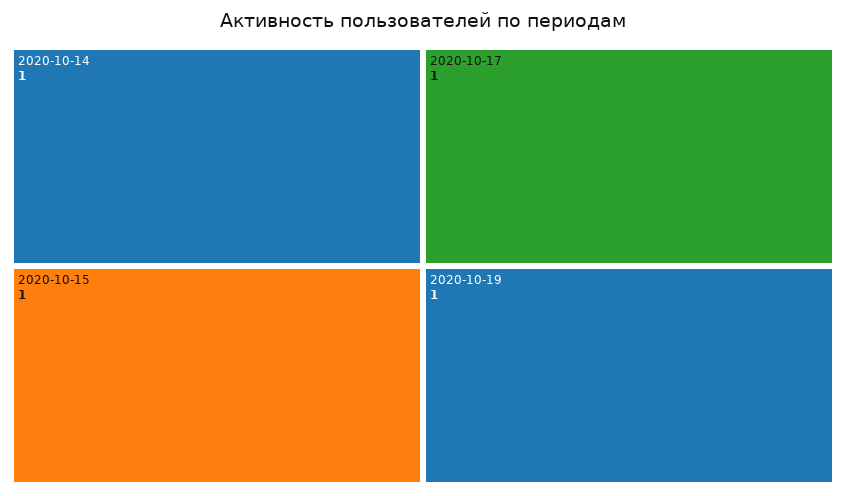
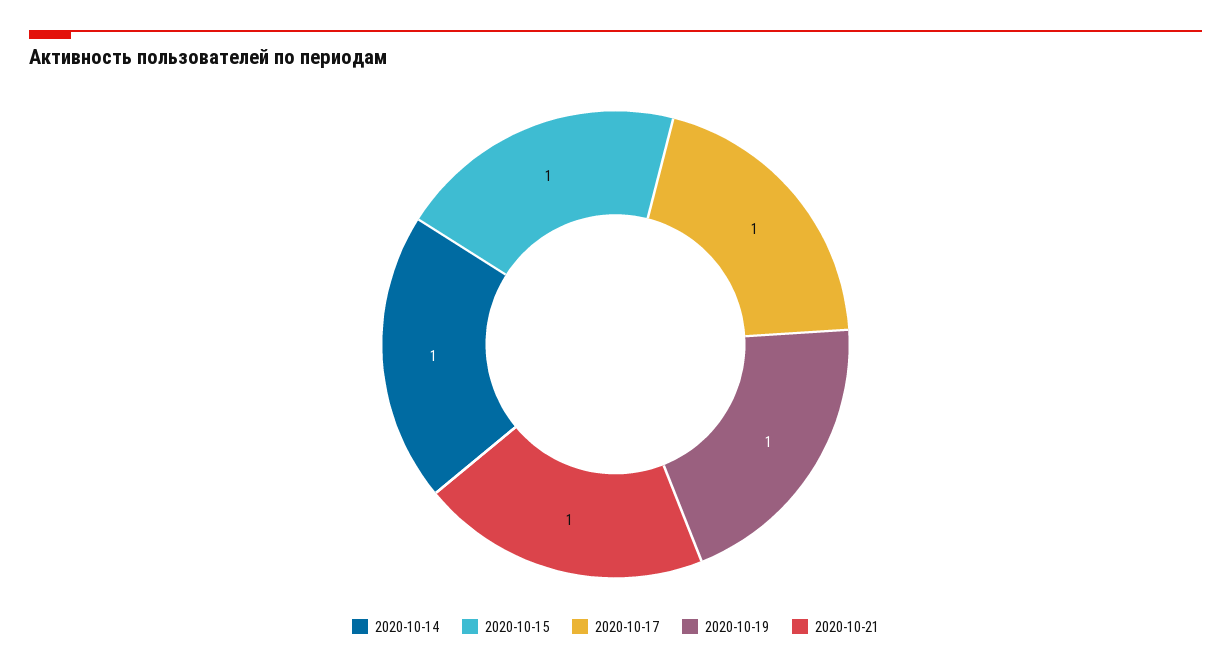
2020-10-21: none -> 1

